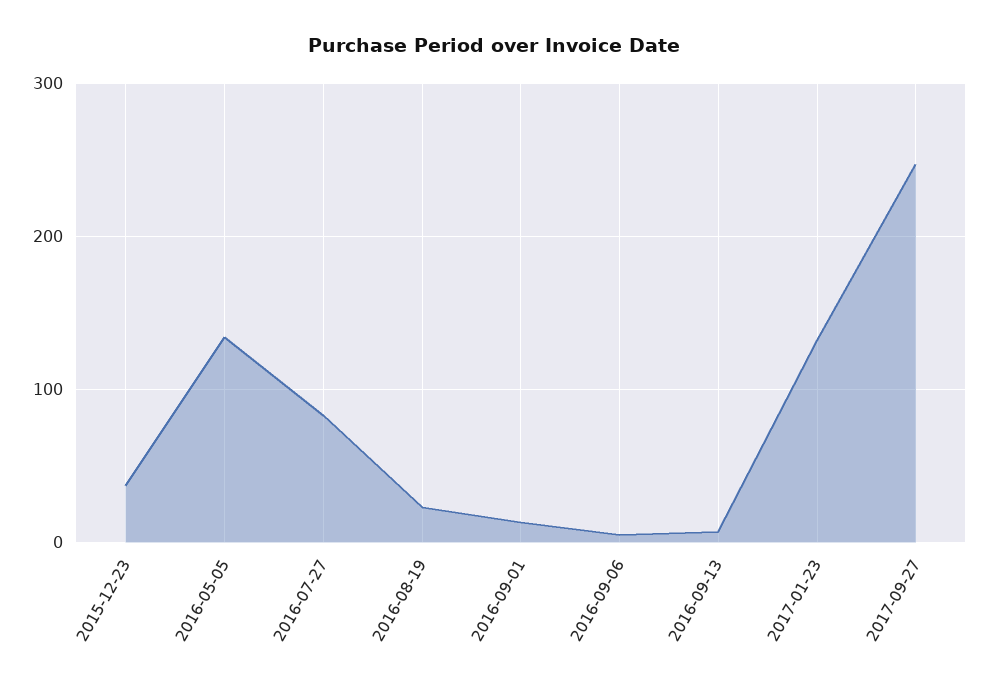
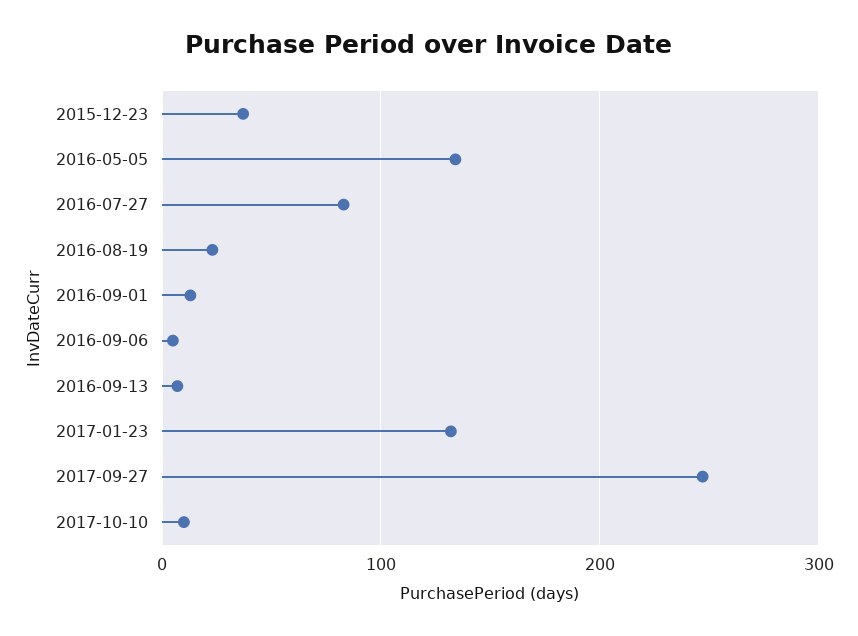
2017-10-10: none -> 10

